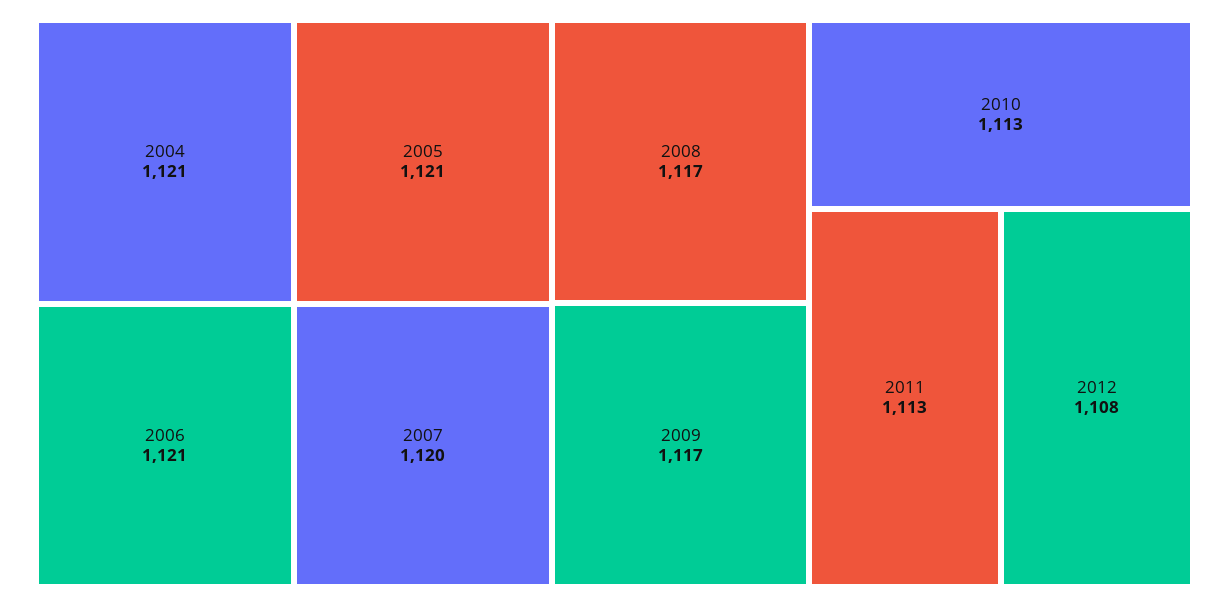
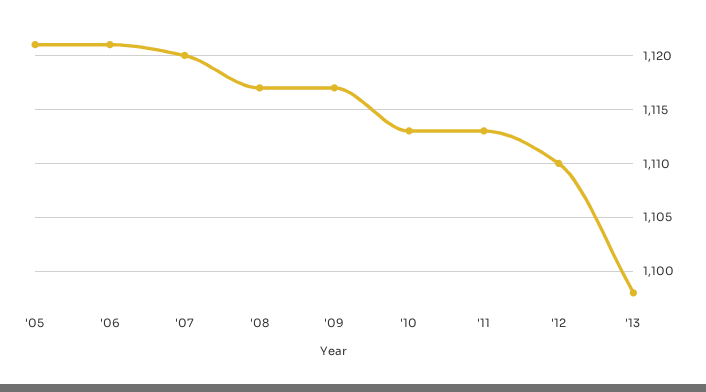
2004: 1121 -> none
2012: 1108 -> 1110
'13: none -> 1098

